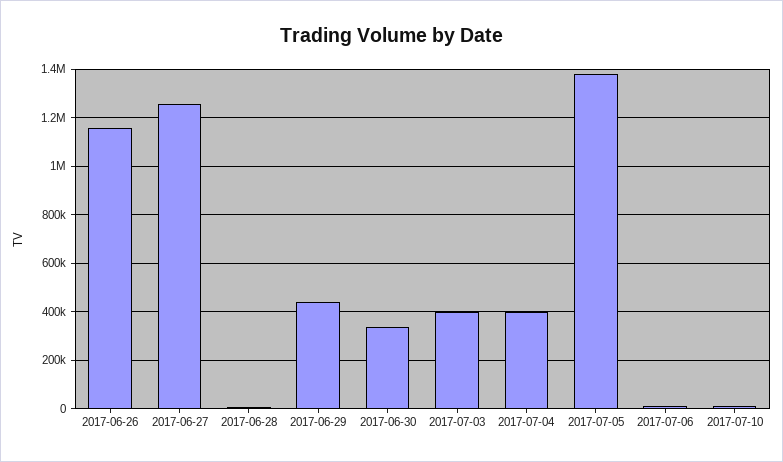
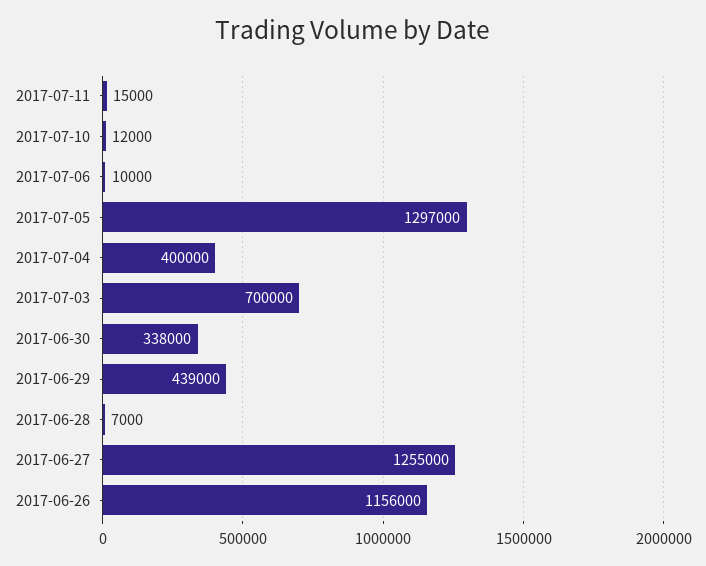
2017-07-03: 400000 -> 700000
2017-07-05: 1375000 -> 1297000
2017-07-11: none -> 15000

